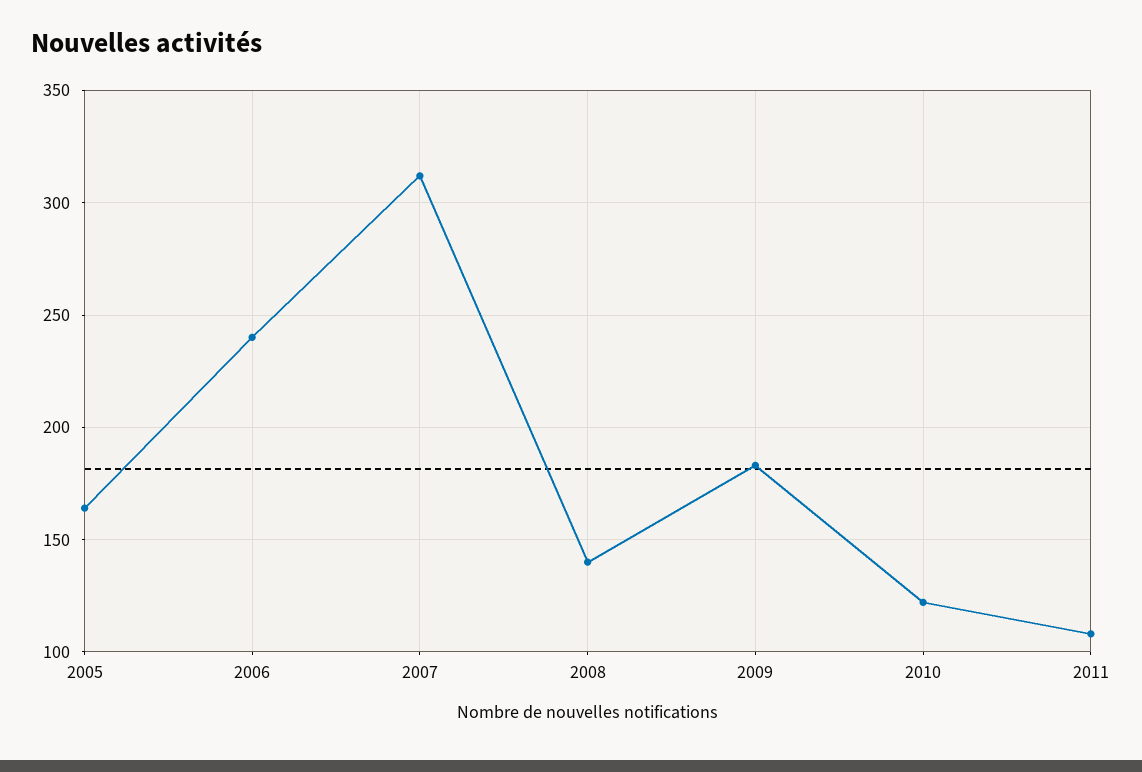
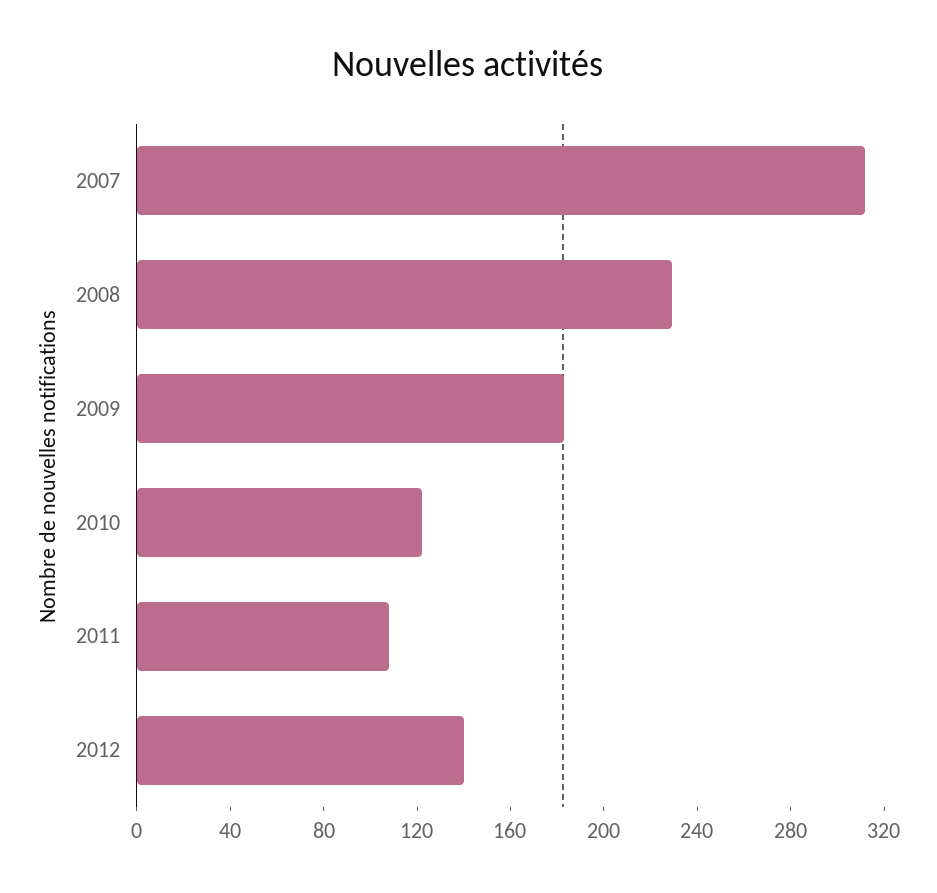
2005: 165 -> none
2006: 240 -> none
2008: 140 -> 230
2012: none -> 140

